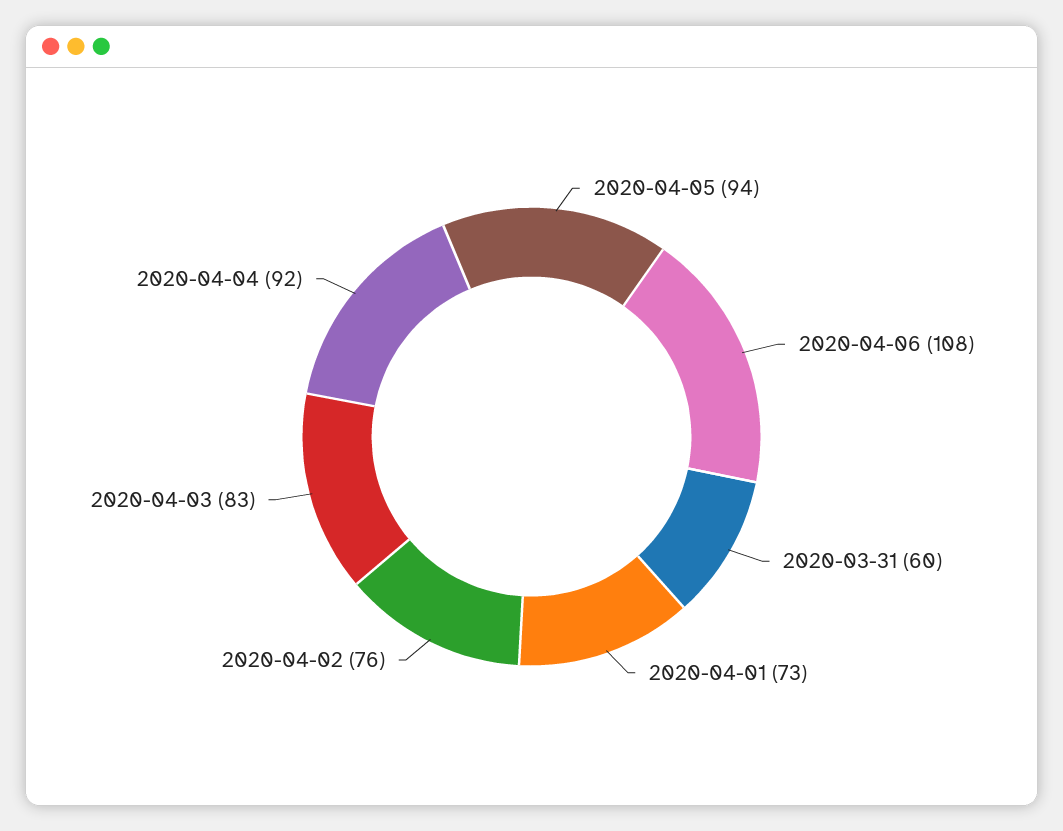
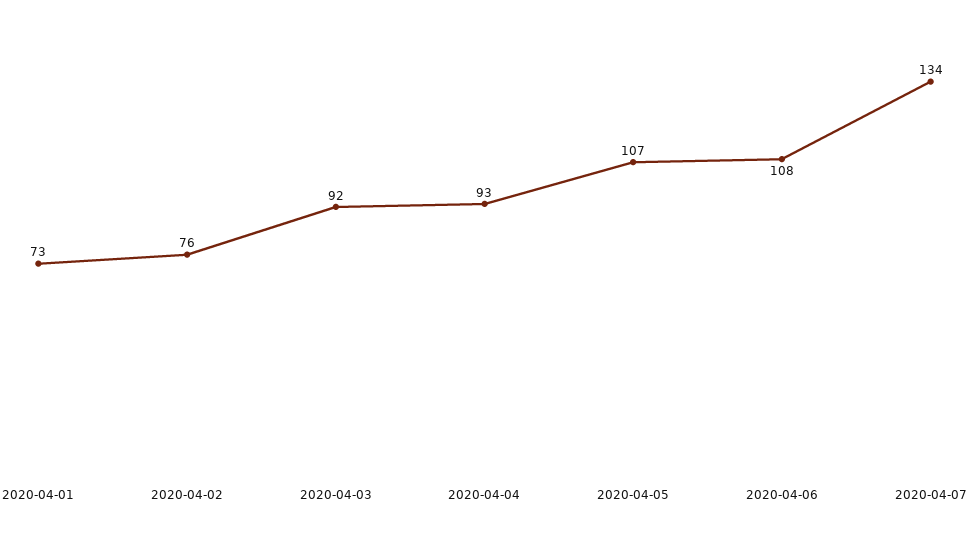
2020-04-05: 94 -> 107
2020-03-31: 60 -> none
2020-04-03: 83 -> 92
2020-04-04: 92 -> 93
2020-04-07: none -> 134

